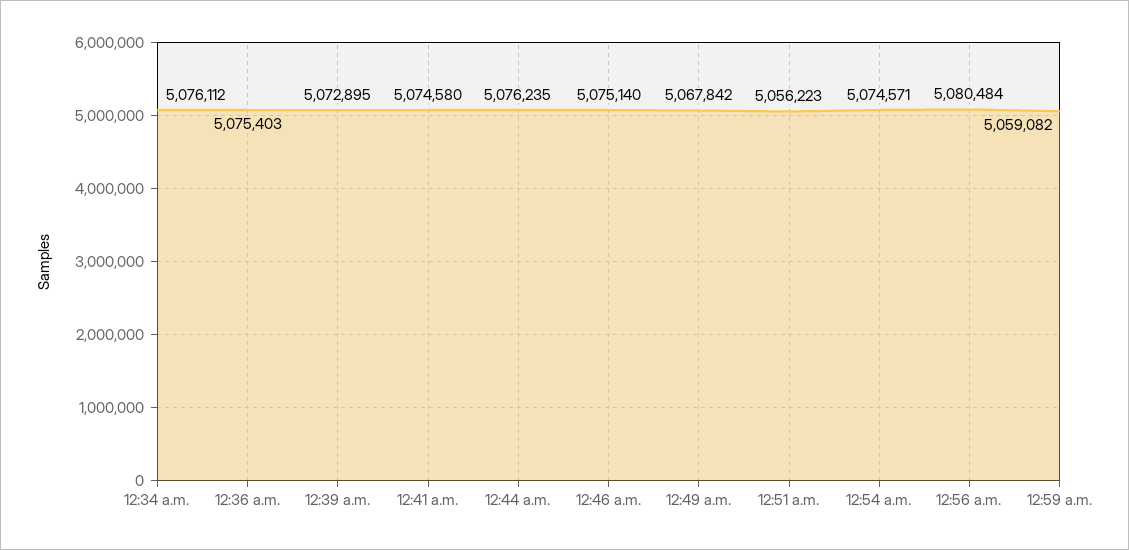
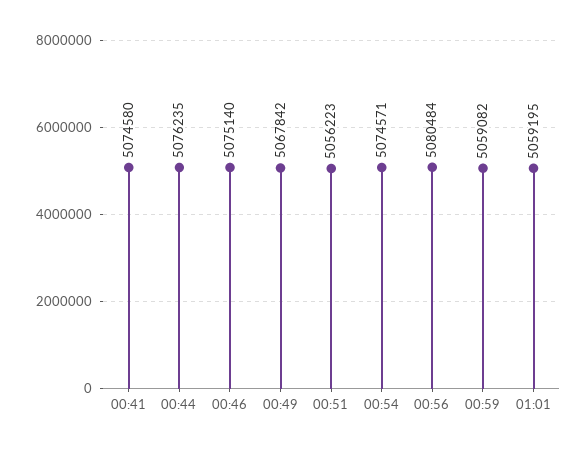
12:34 a.m.: 5076112 -> none
12:36 a.m.: 5075403 -> none
12:39 a.m.: 5072895 -> none
01:01: none -> 5059195

